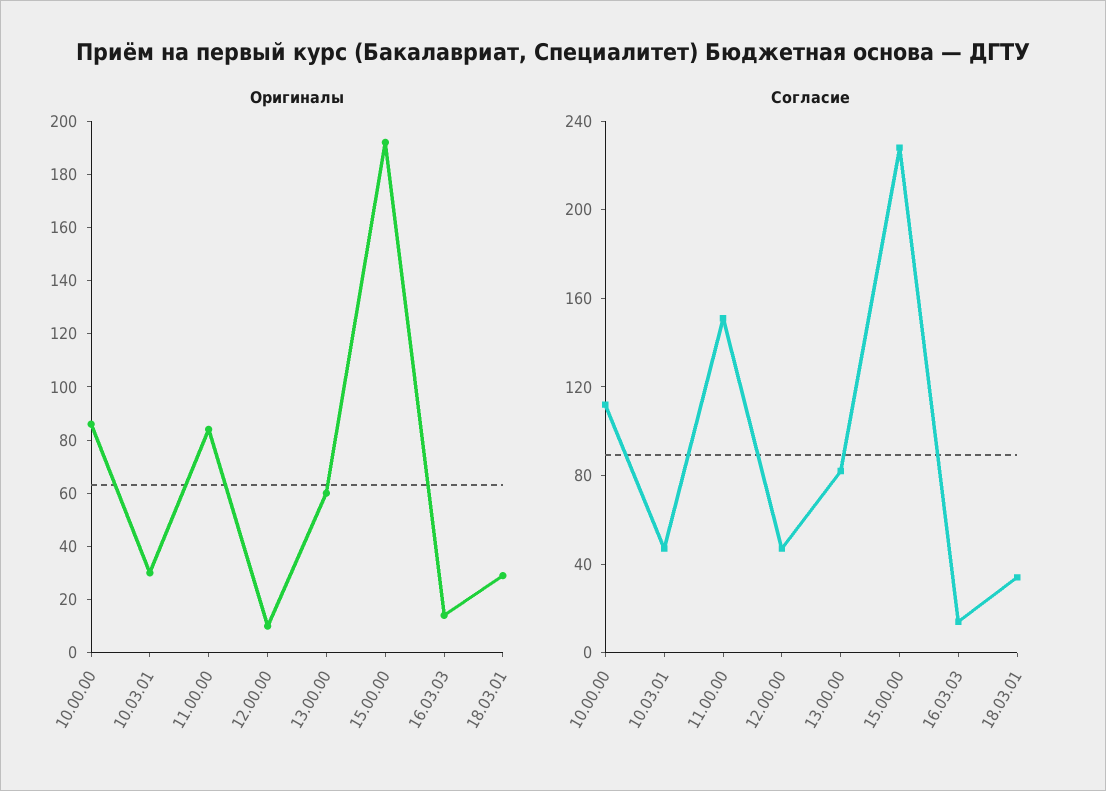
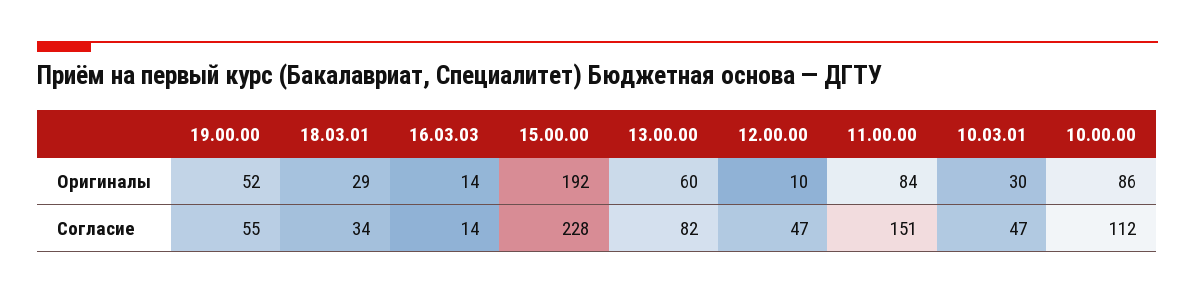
Оригиналы, 19.00.00: none -> 52
Согласие, 19.00.00: none -> 55

